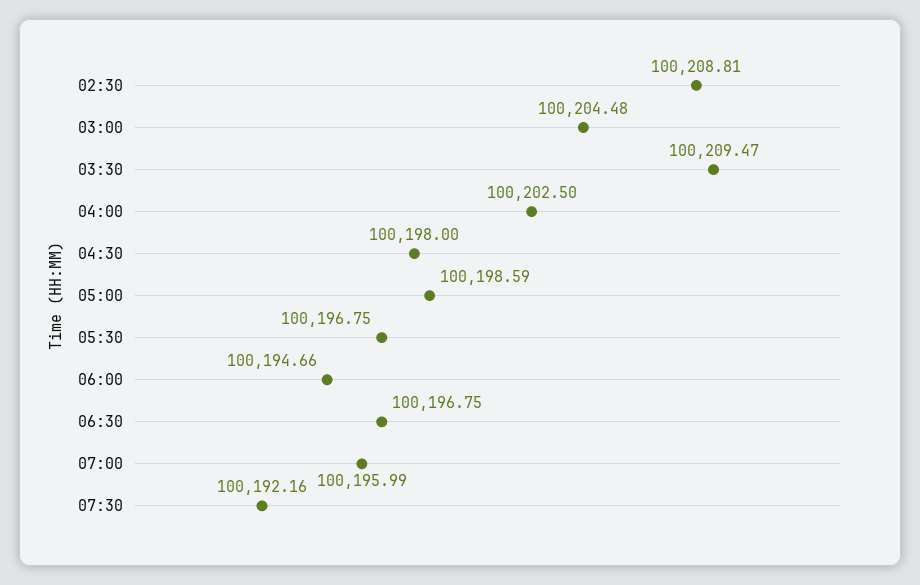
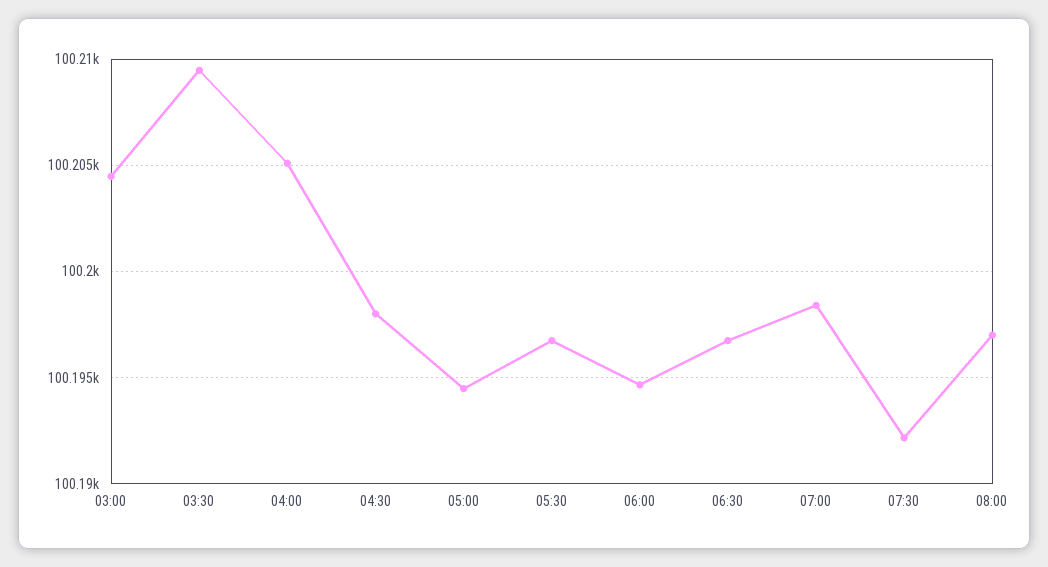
02:30: 100208.81 -> none
04:00: 100202.5 -> 100205
05:00: 100198.59 -> 100194.5
07:00: 100195.99 -> 100198.5
08:00: none -> 100197

